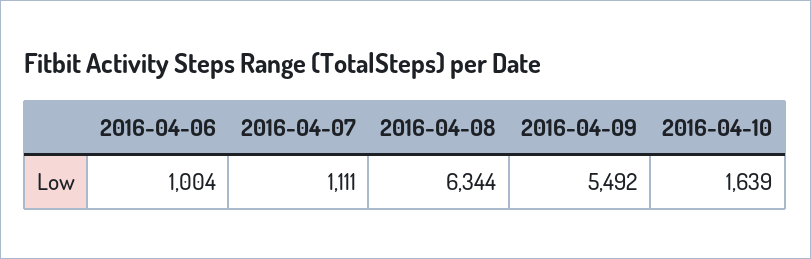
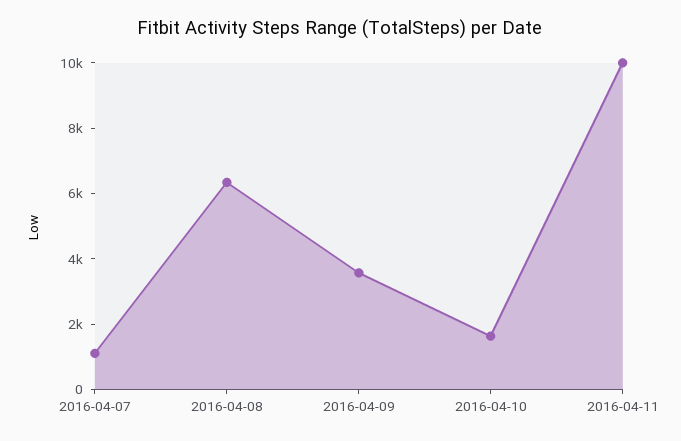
2016-04-06: 1004 -> none
2016-04-09: 5492 -> 3500
2016-04-11: none -> 10000

